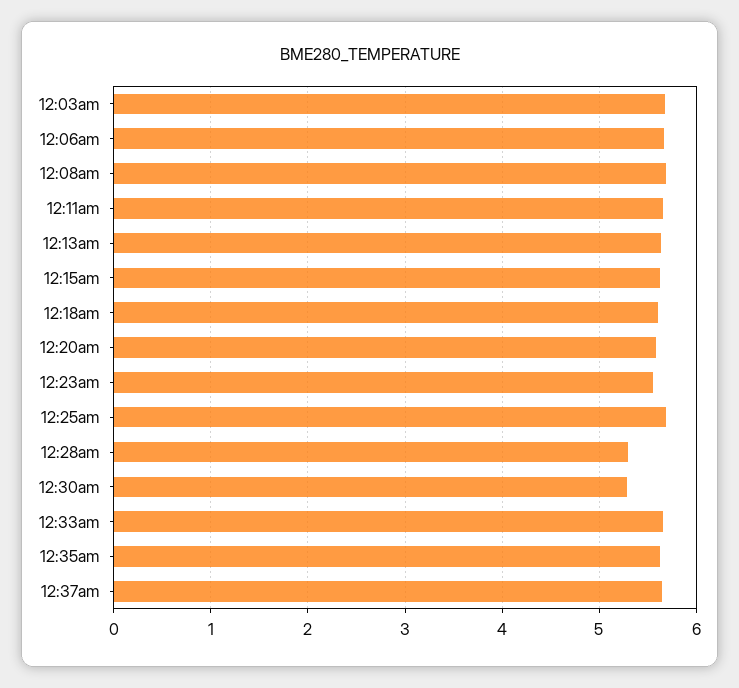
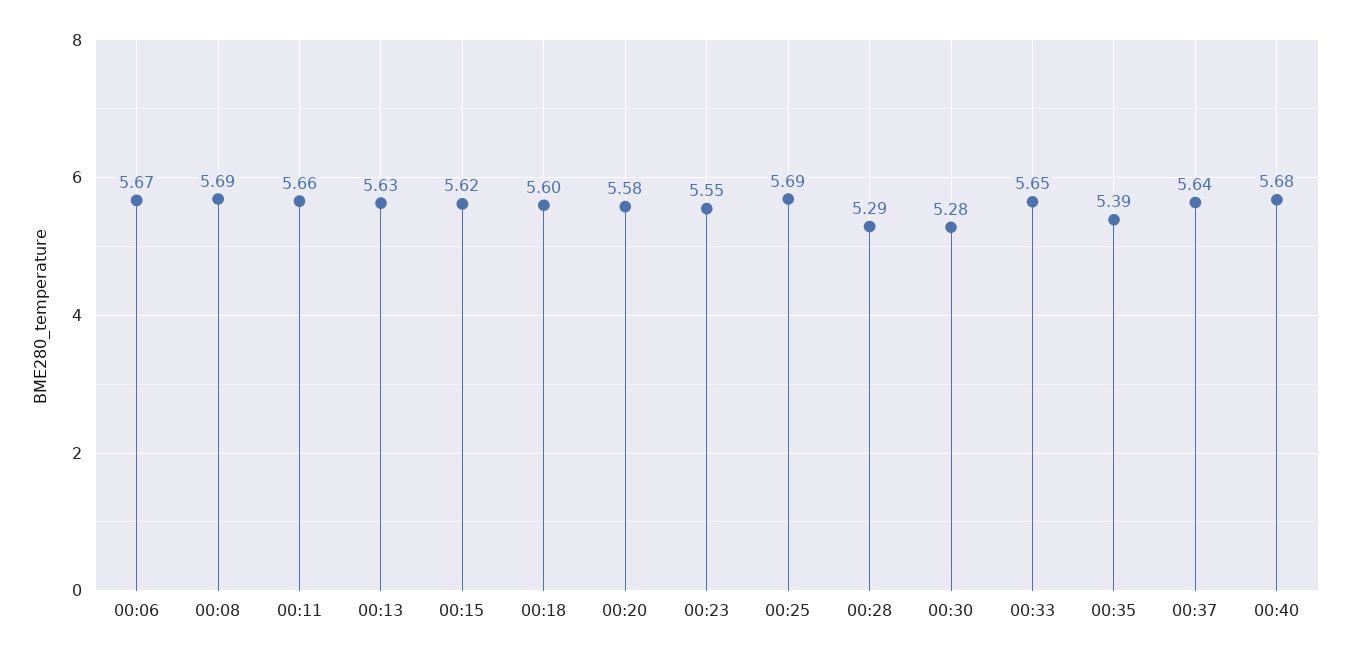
12:03am: 5.7 -> none
12:35am: 5.6 -> 5.39
00:40: none -> 5.68

